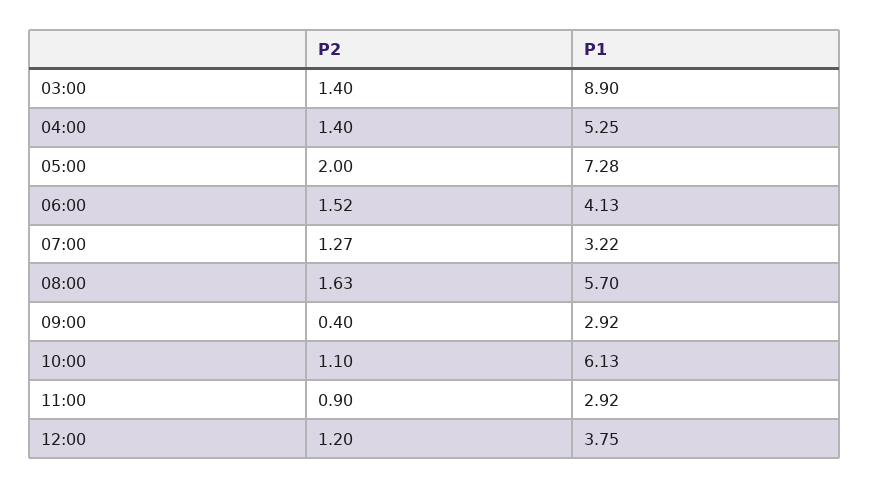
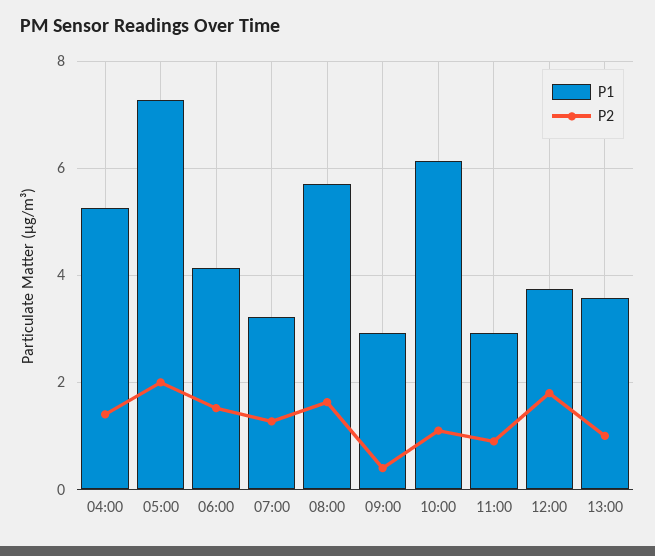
P2, 03:00: 1.4 -> none
P1, 03:00: 8.9 -> none
P2, 12:00: 1.2 -> 1.8
P1, 13:00: none -> 3.6
P2, 13:00: none -> 1

